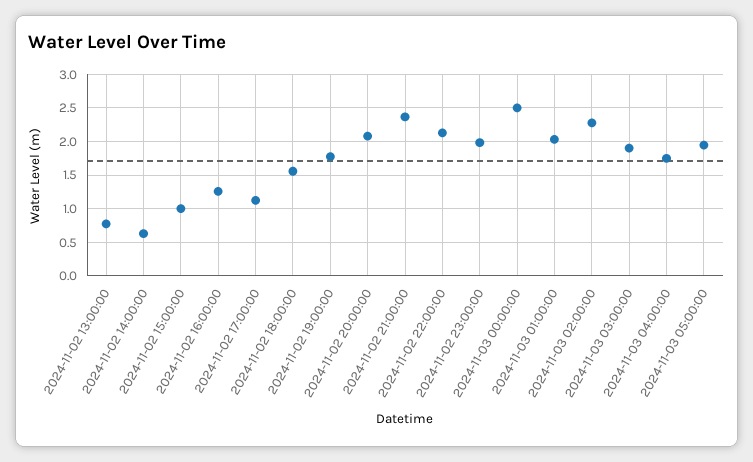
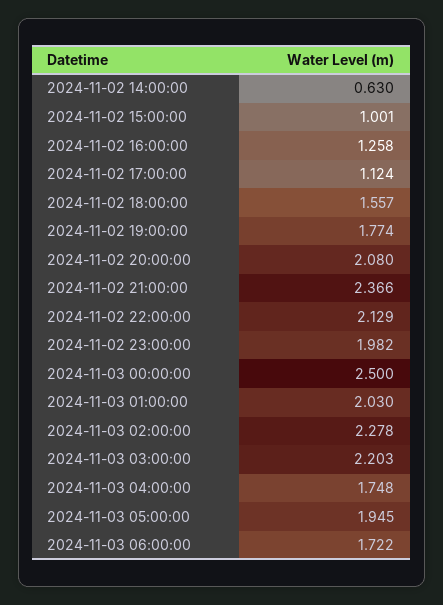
2024-11-02 13:00:00: 0.8 -> none
2024-11-03 03:00:00: 1.9 -> 2.203
2024-11-03 06:00:00: none -> 1.722

